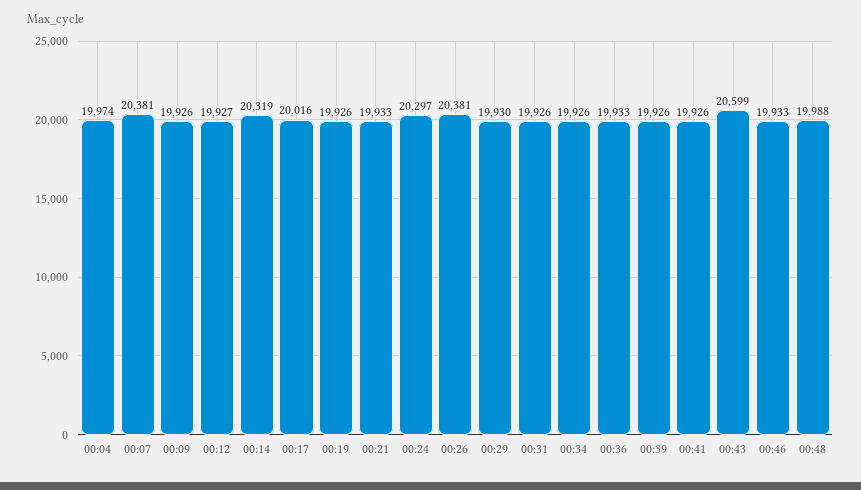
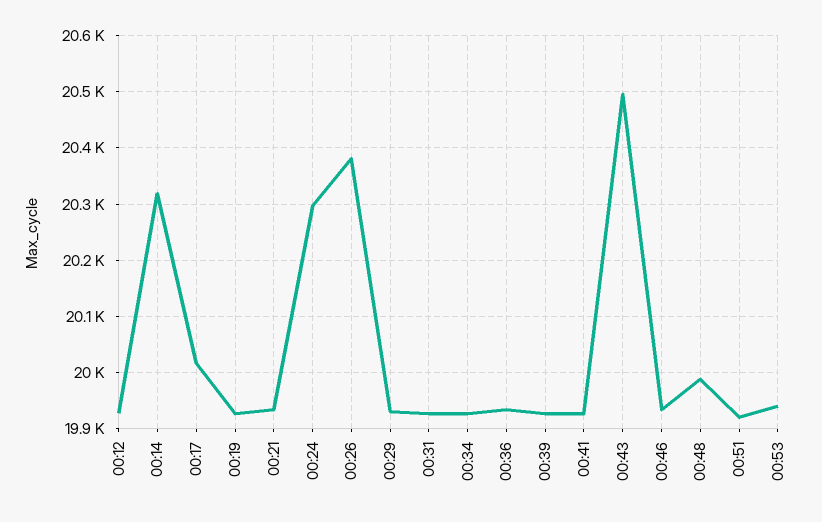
00:04: 19974 -> none
00:07: 20381 -> none
00:09: 19926 -> none
00:43: 20599 -> 20500
00:51: none -> 19920
00:53: none -> 19940

